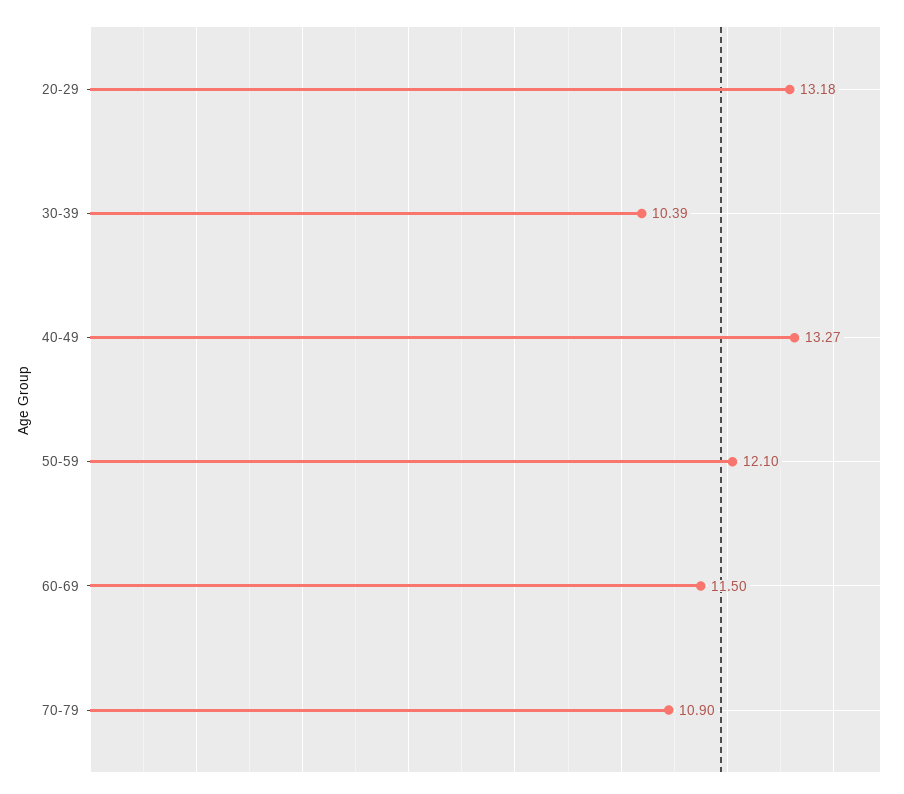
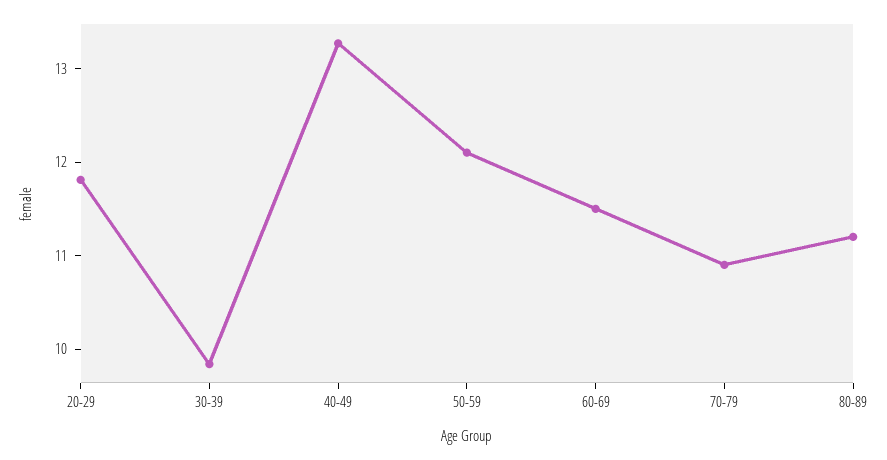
20-29: 13.18 -> 11.8
30-39: 10.39 -> 9.8
80-89: none -> 11.2

